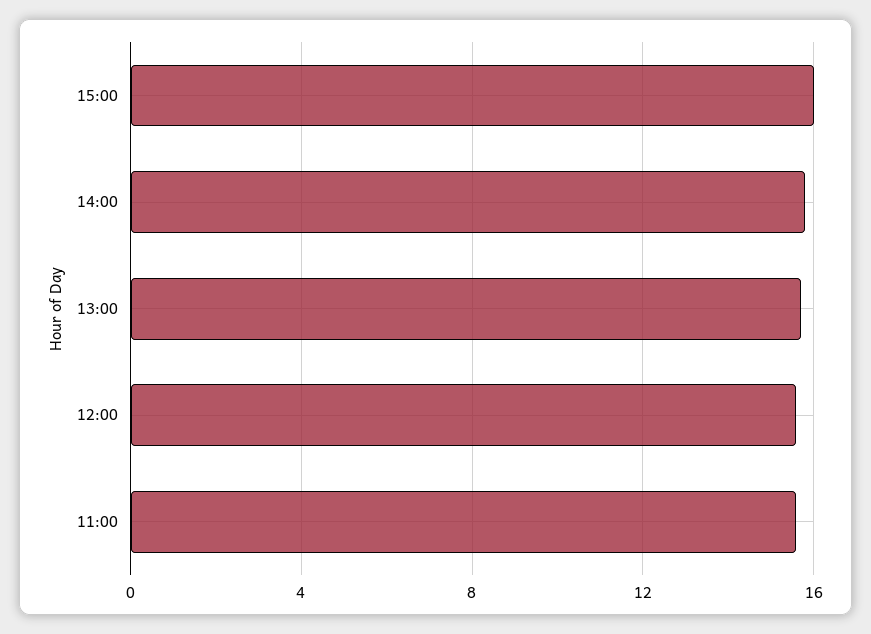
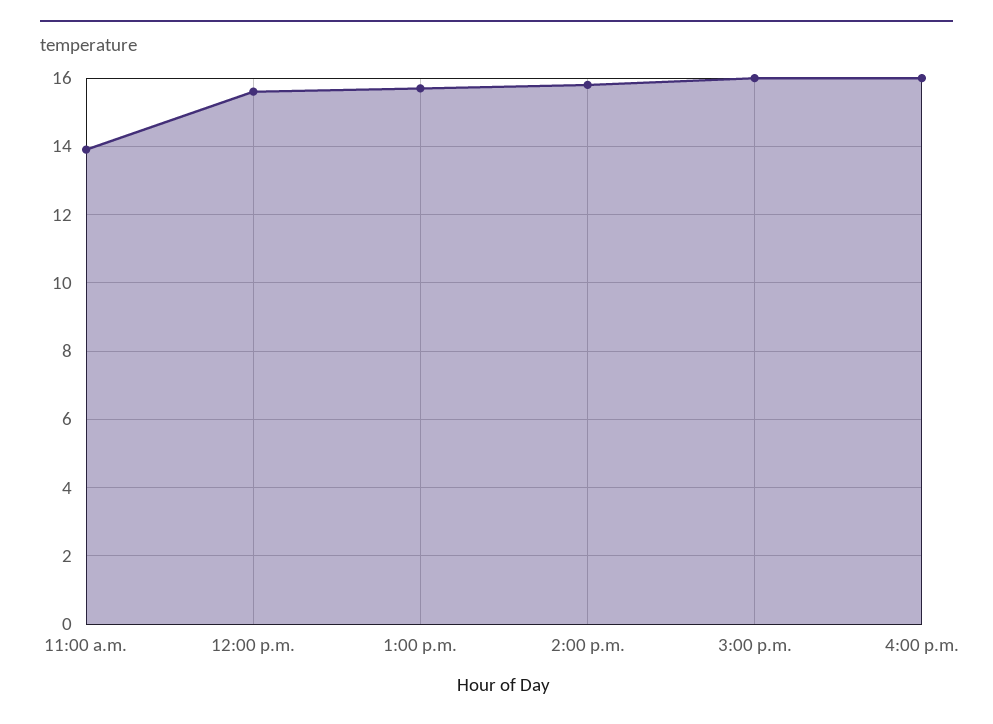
11:00: 15.5 -> 14
4:00 p.m.: none -> 16

